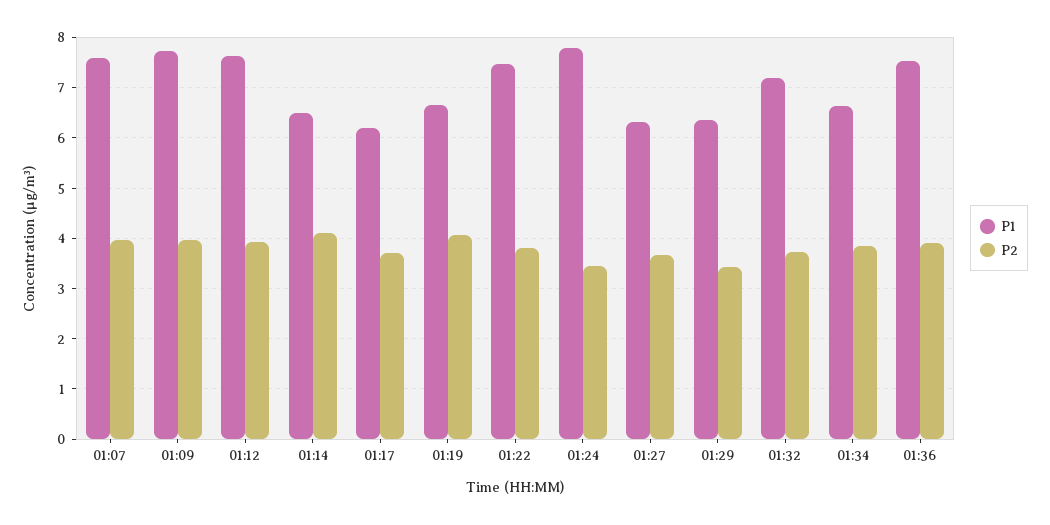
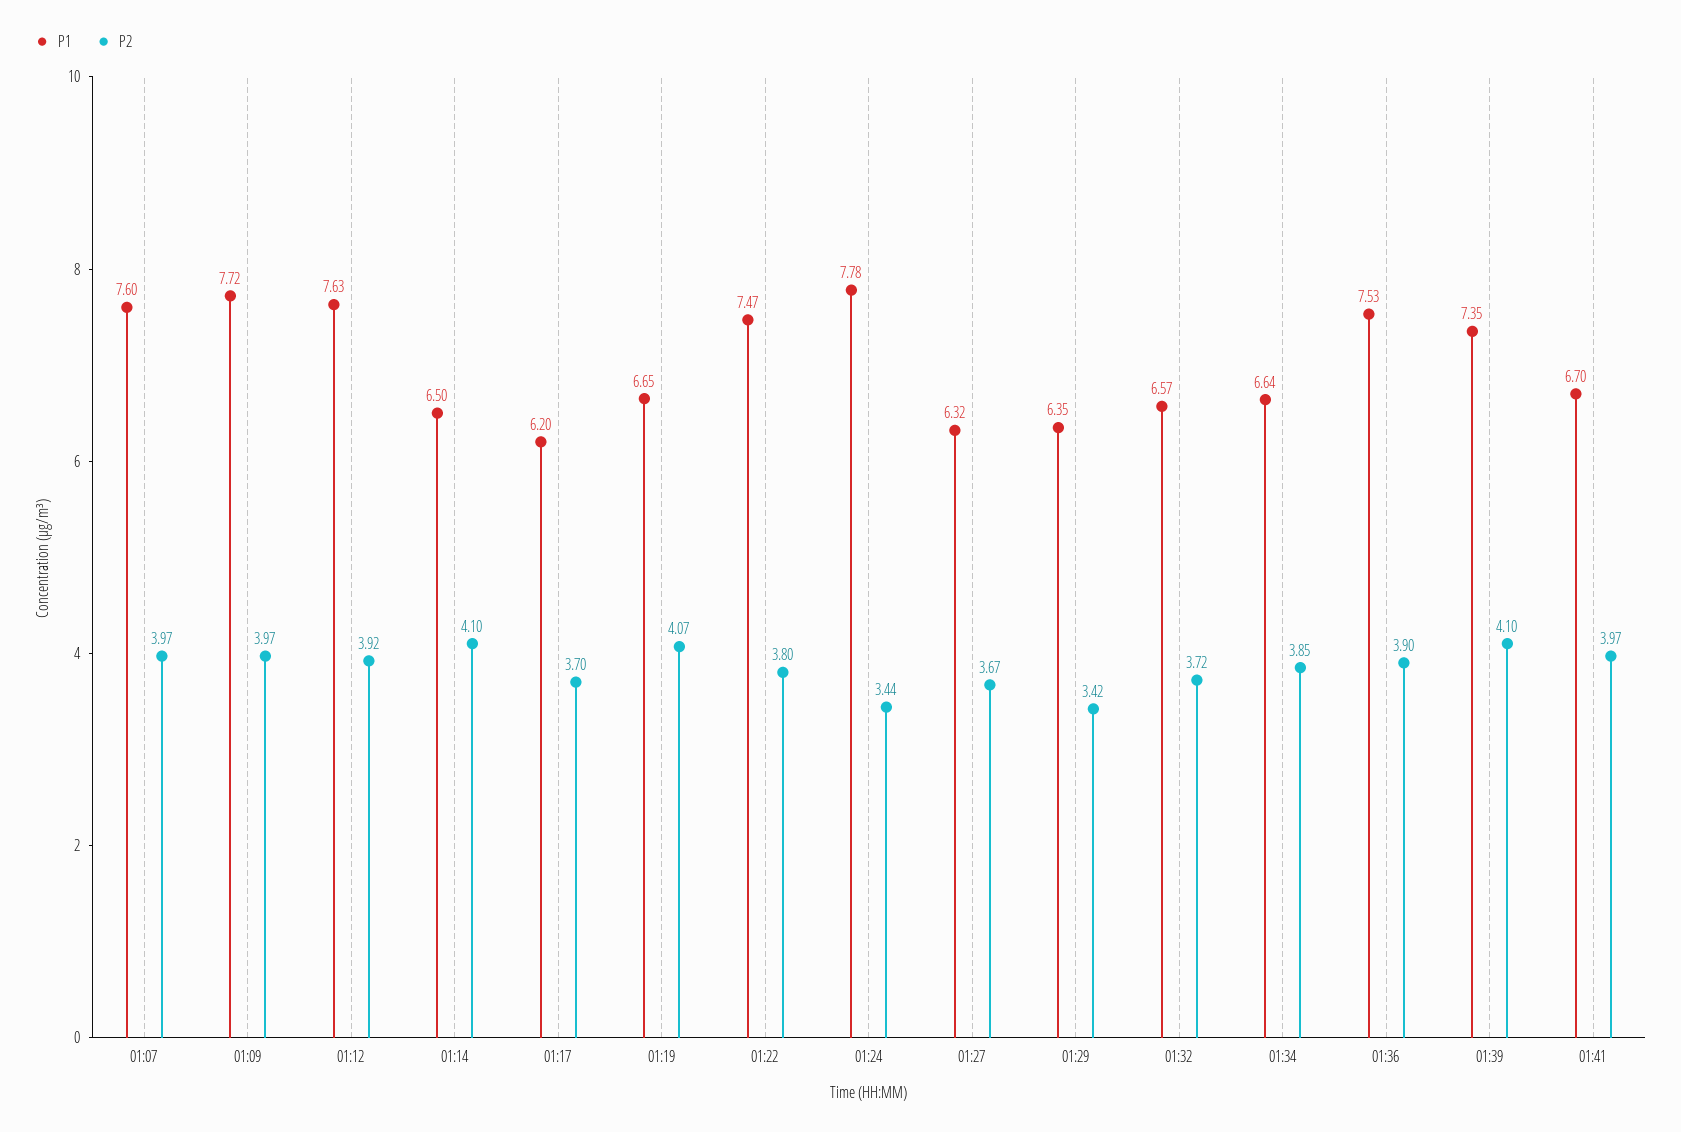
P1, 01:32: 7.2 -> 6.57
P1, 01:39: none -> 7.35
P2, 01:39: none -> 4.1
P1, 01:41: none -> 6.7
P2, 01:41: none -> 3.97

